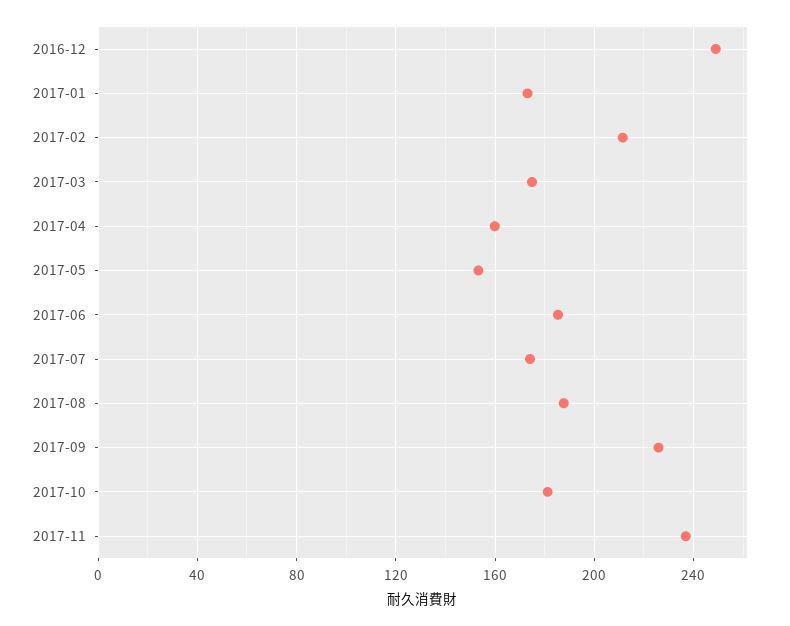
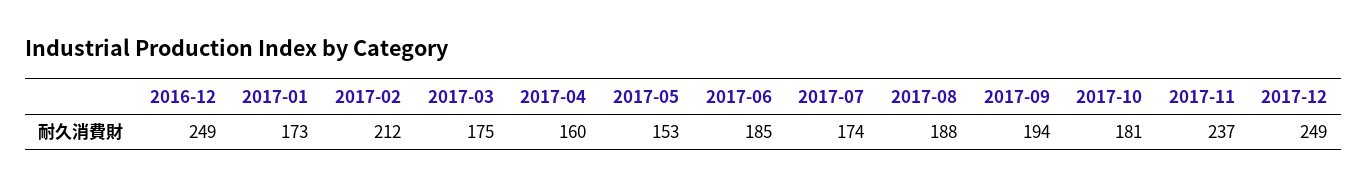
2017-09: 225 -> 194
2017-12: none -> 249

